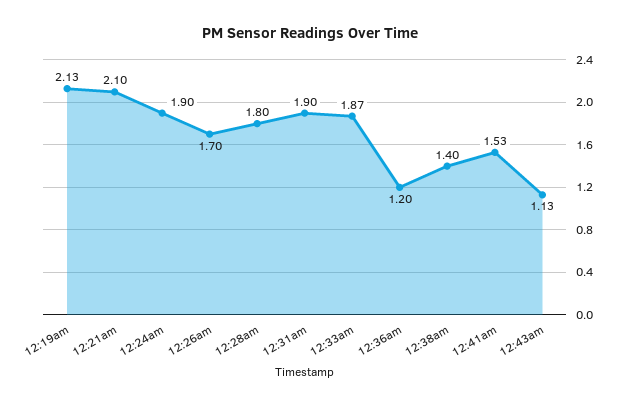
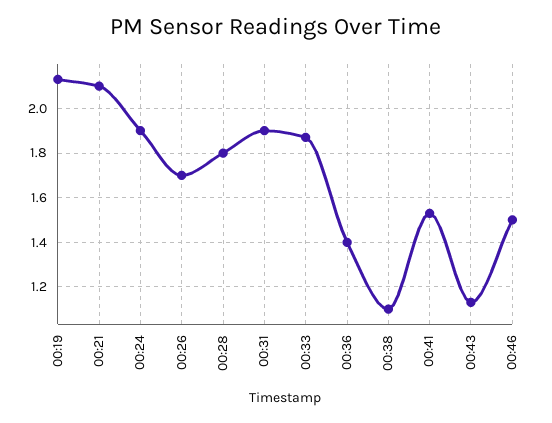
12:36am: 1.2 -> 1.4
12:38am: 1.4 -> 1.1
00:46: none -> 1.5

